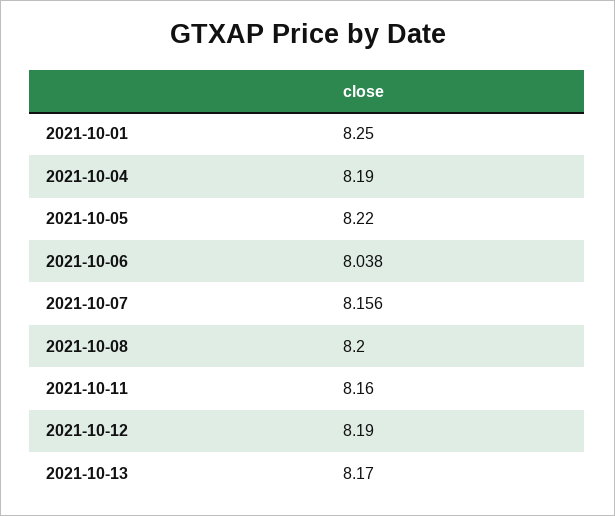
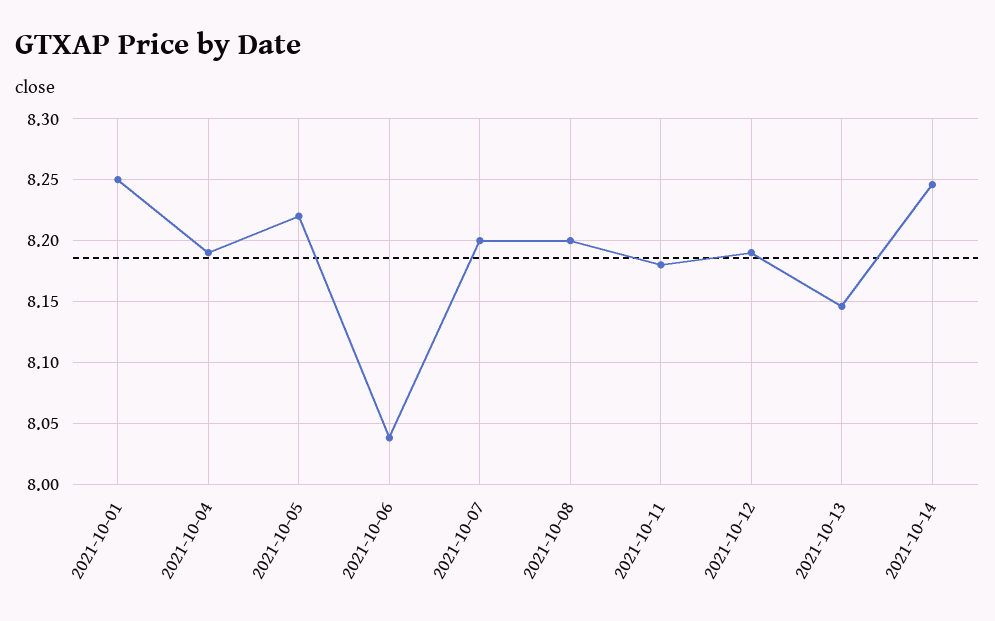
2021-10-07: 8.156 -> 8.2
2021-10-11: 8.16 -> 8.18
2021-10-13: 8.17 -> 8.145
2021-10-14: none -> 8.245

